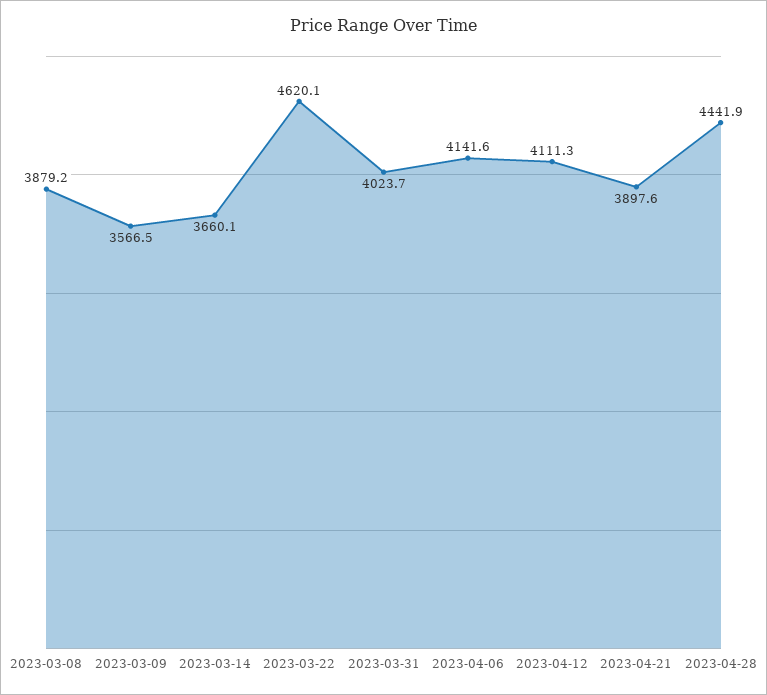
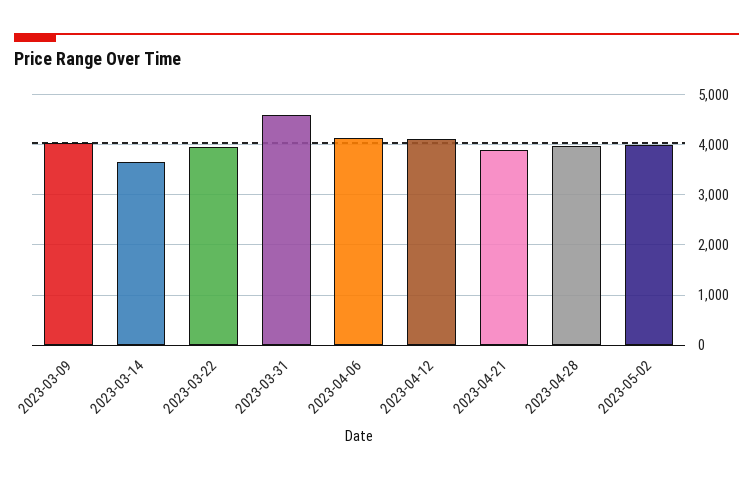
2023-03-08: 3879.2 -> none
2023-03-09: 3566.5 -> 4000
2023-03-22: 4620.1 -> 4000
2023-03-31: 4023.7 -> 4600
2023-04-28: 4441.9 -> 4000
2023-05-02: none -> 4000

